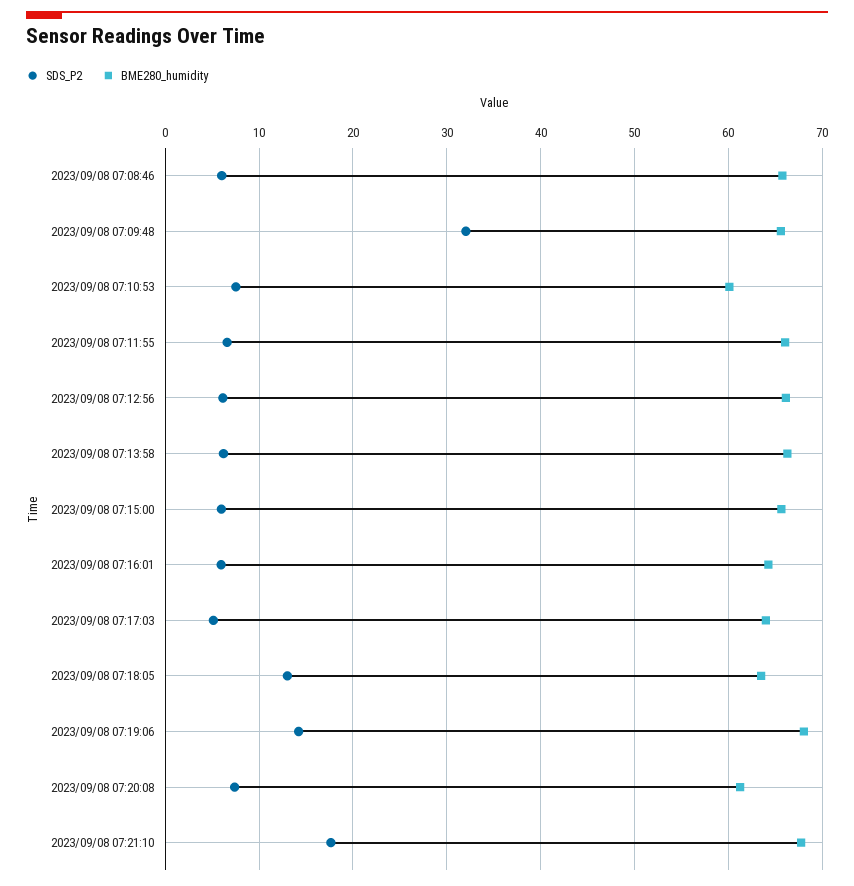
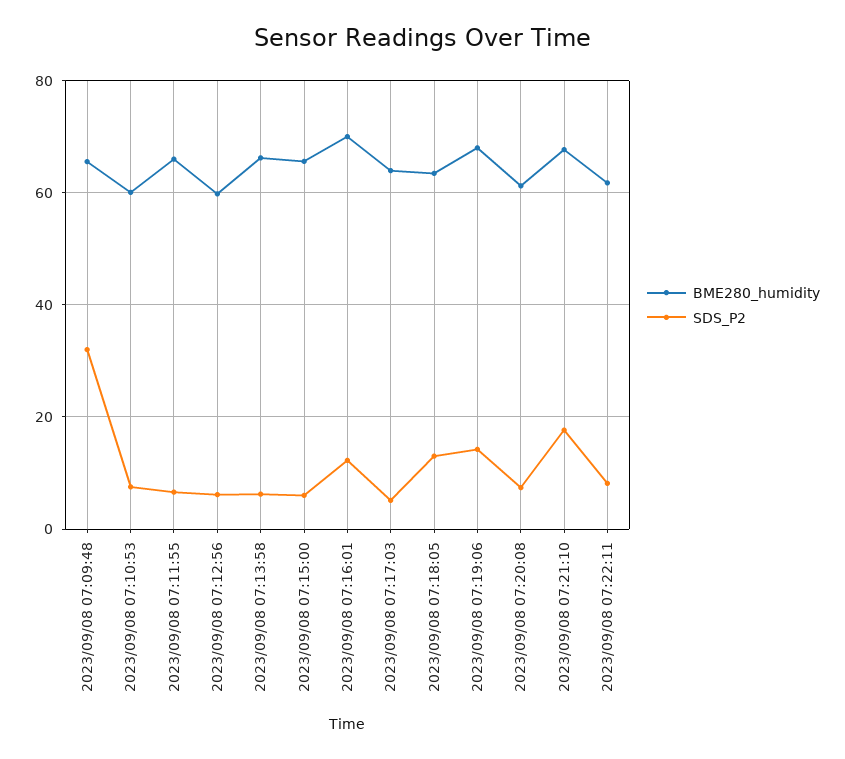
SDS_P2, 2023/09/08 07:08:46: 6 -> none
BME280_humidity, 2023/09/08 07:08:46: 66 -> none
BME280_humidity, 2023/09/08 07:12:56: 66 -> 60
SDS_P2, 2023/09/08 07:16:01: 6 -> 12
BME280_humidity, 2023/09/08 07:16:01: 64 -> 70
BME280_humidity, 2023/09/08 07:22:11: none -> 62
SDS_P2, 2023/09/08 07:22:11: none -> 8

